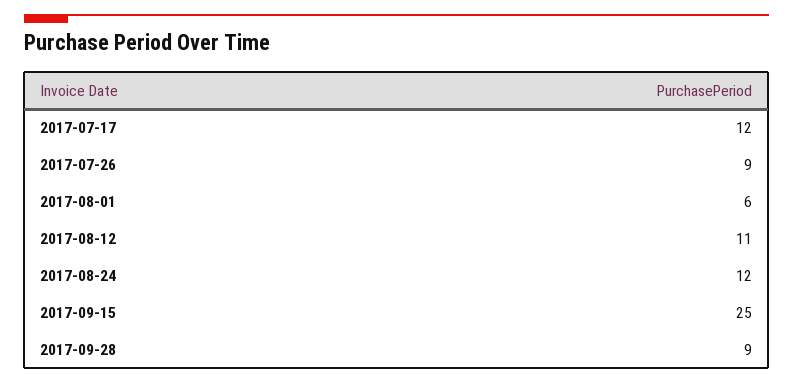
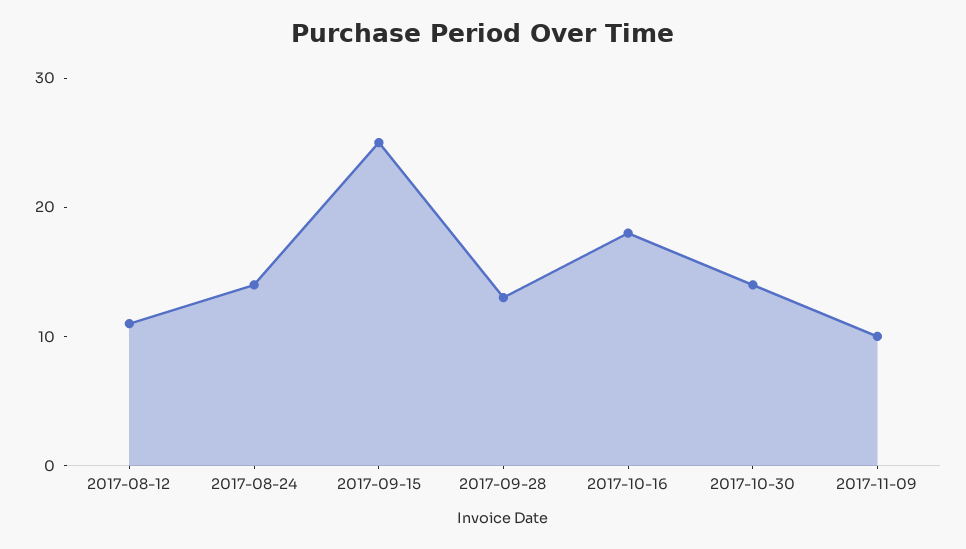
2017-07-17: 12 -> none
2017-07-26: 9 -> none
2017-08-01: 6 -> none
2017-08-24: 12 -> 14
2017-09-28: 9 -> 13
2017-10-16: none -> 18
2017-10-30: none -> 14
2017-11-09: none -> 10

